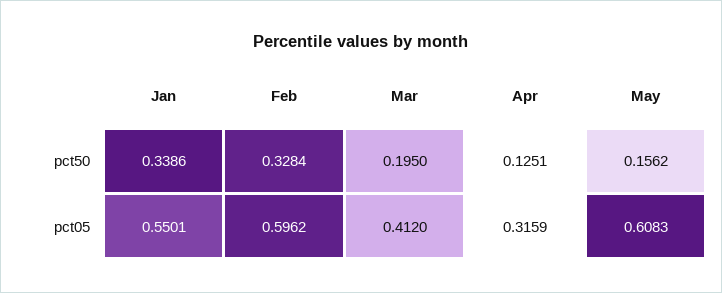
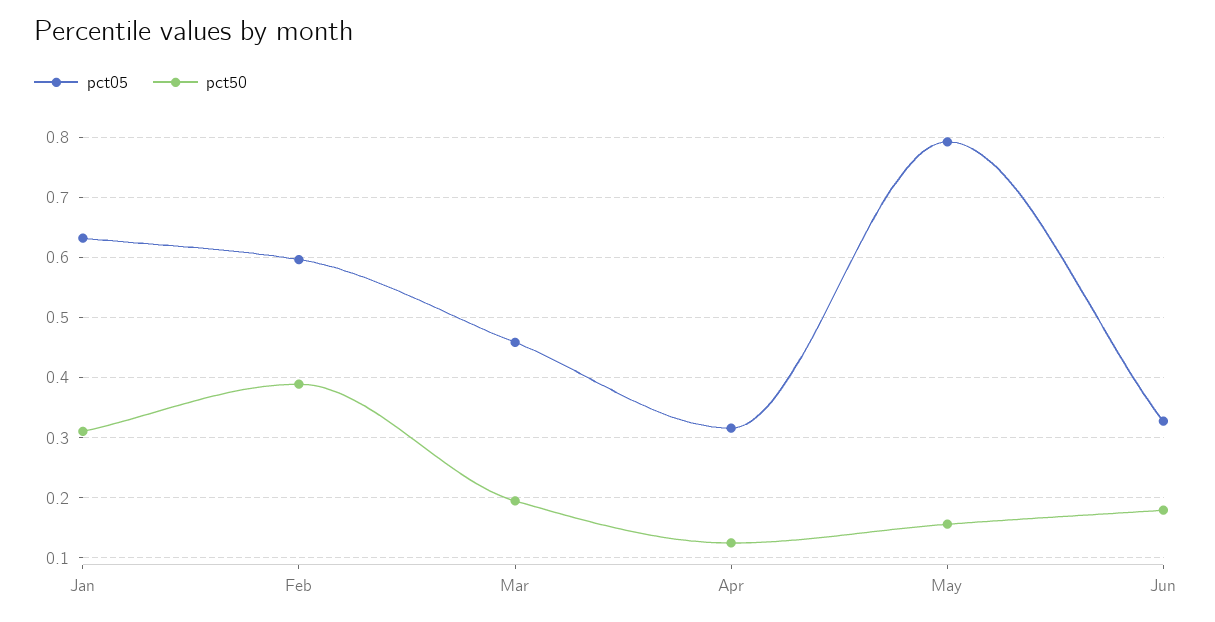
pct50, Jan: 0.3386 -> 0.31
pct50, Feb: 0.3284 -> 0.39
pct05, Jan: 0.5501 -> 0.63
pct05, Mar: 0.412 -> 0.46
pct05, May: 0.6083 -> 0.79
pct05, Jun: none -> 0.33
pct50, Jun: none -> 0.18

